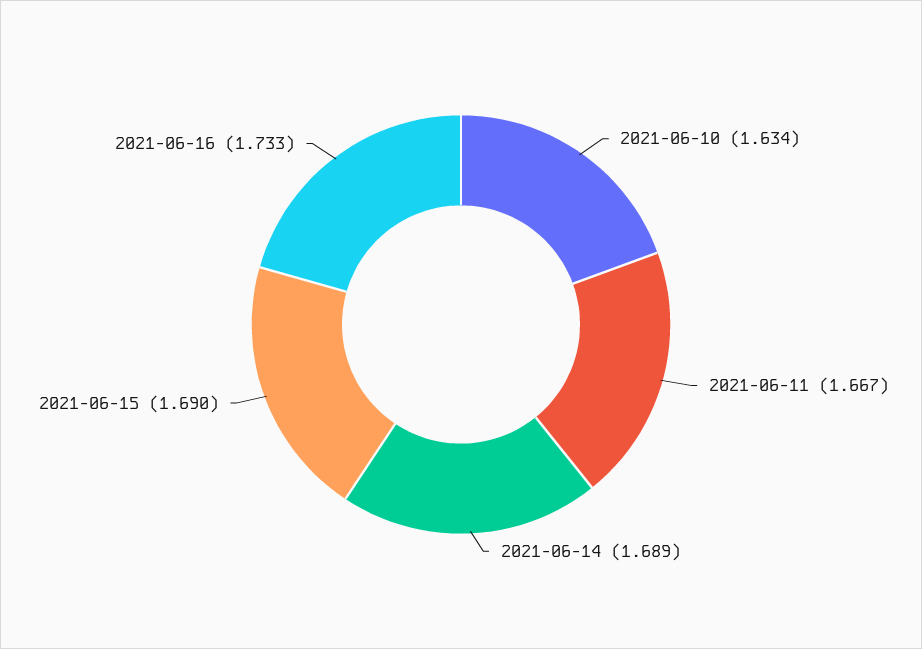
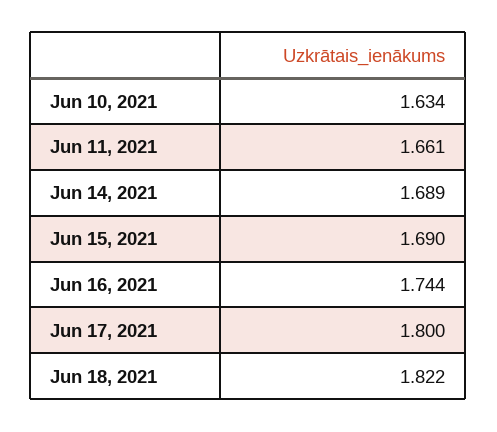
2021-06-11: 1.667 -> 1.661
2021-06-16: 1.733 -> 1.744
Jun 17, 2021: none -> 1.8
Jun 18, 2021: none -> 1.822

